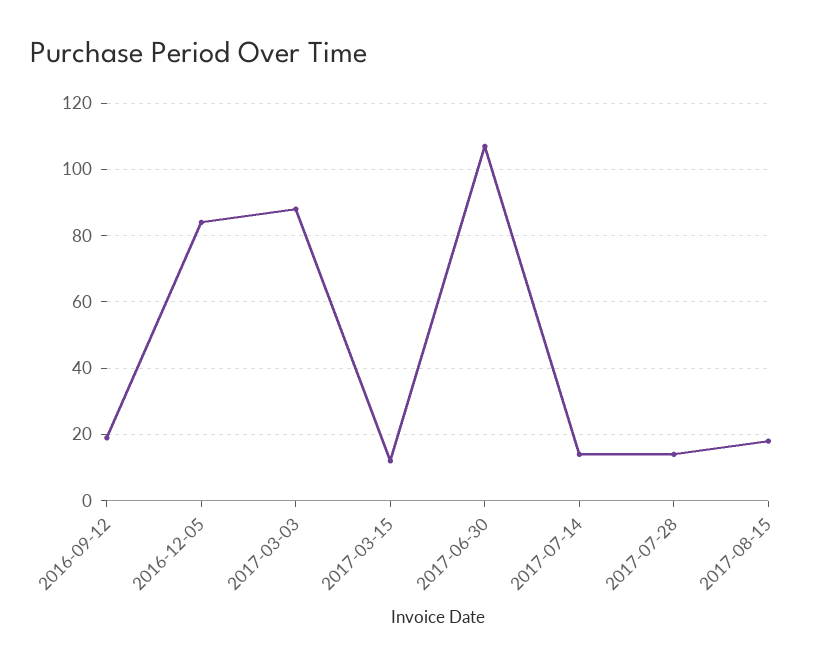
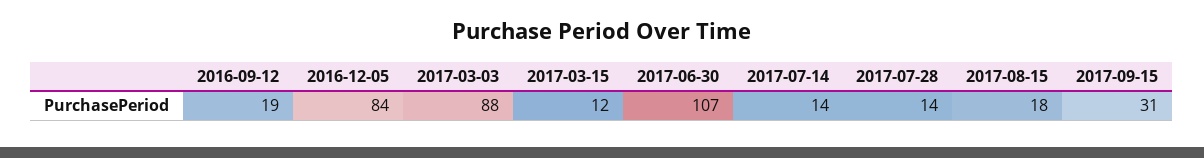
2017-09-15: none -> 31

